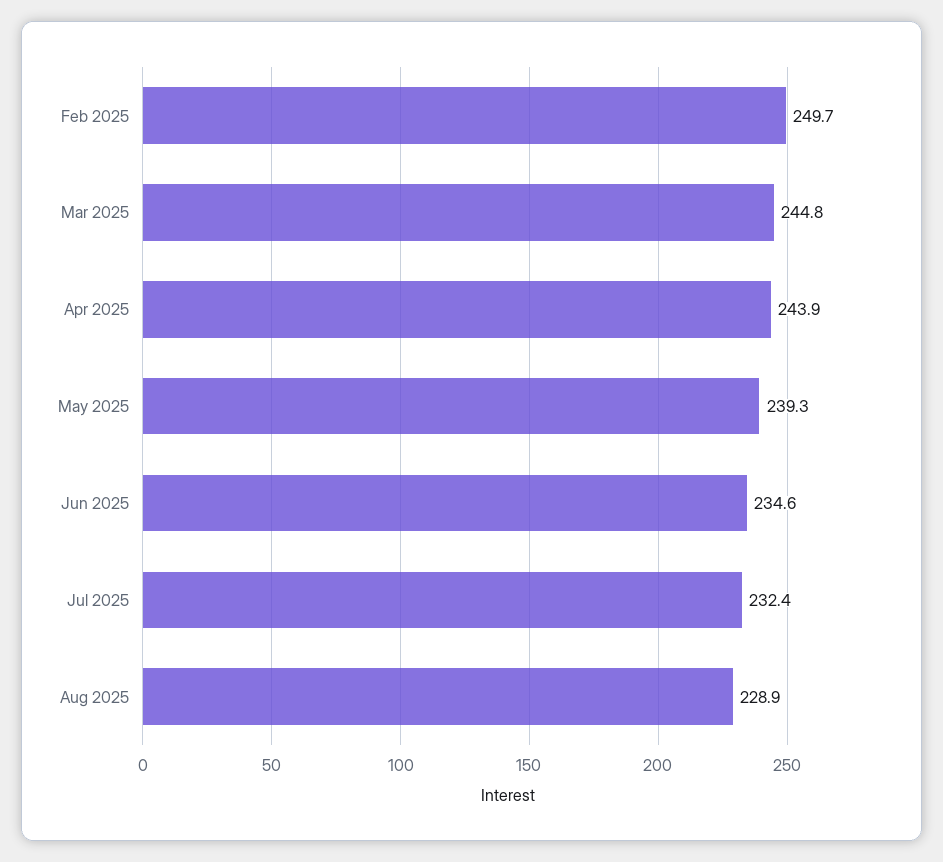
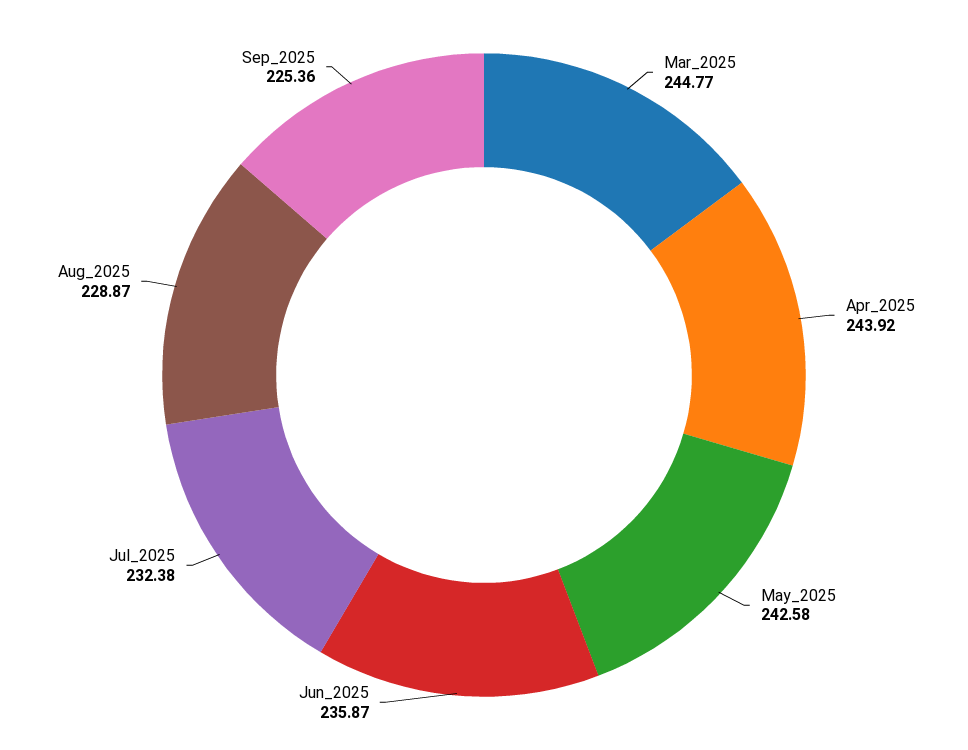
Feb 2025: 249.7 -> none
May 2025: 239.3 -> 242.58
Jun 2025: 234.6 -> 235.87
Sep_2025: none -> 225.36

